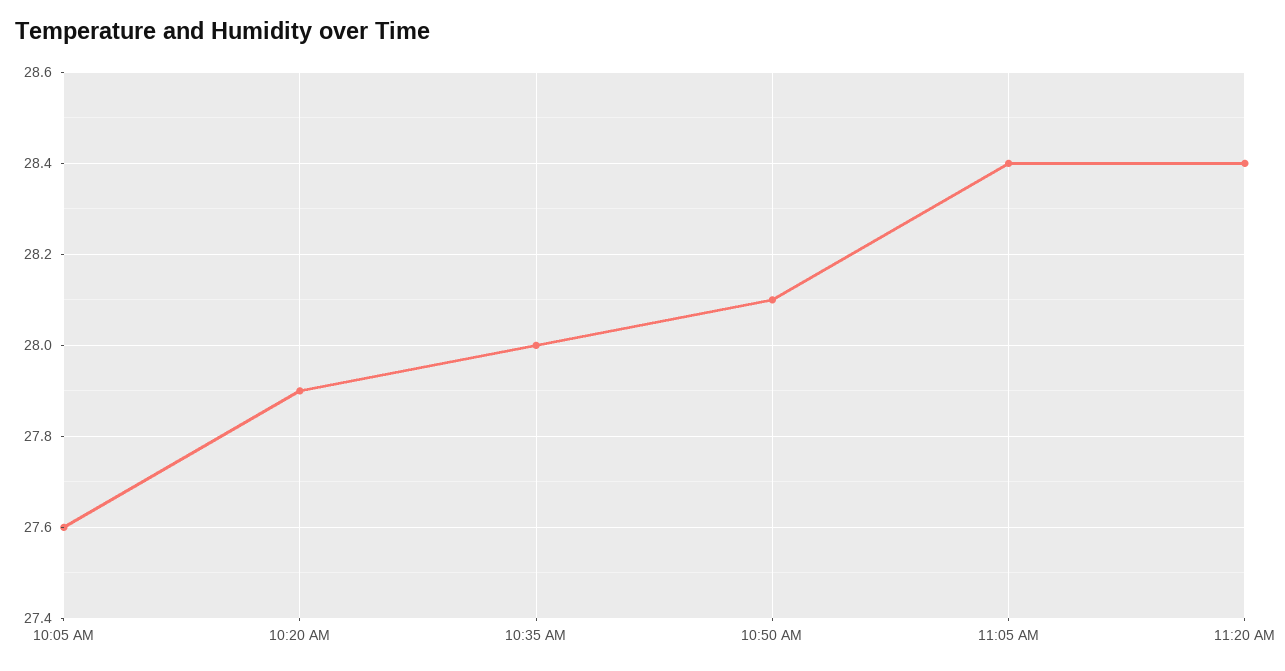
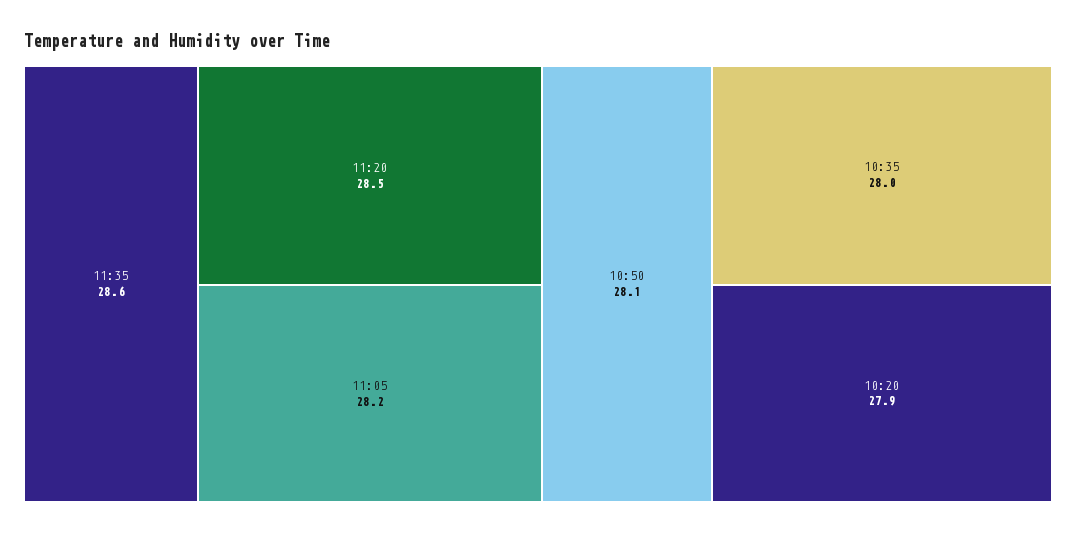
10:05 AM: 27.6 -> none
11:05 AM: 28.4 -> 28.2
11:20 AM: 28.4 -> 28.5
11:35: none -> 28.6

